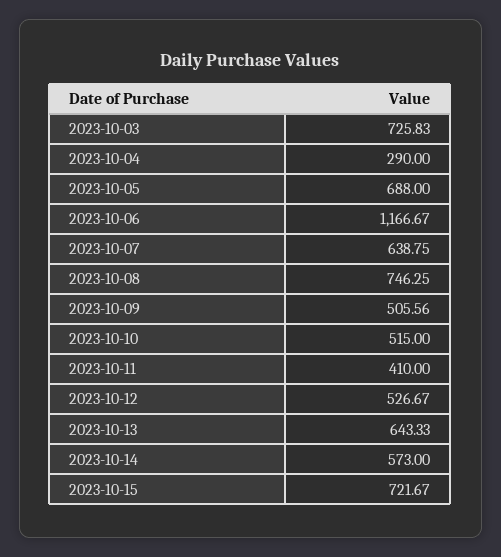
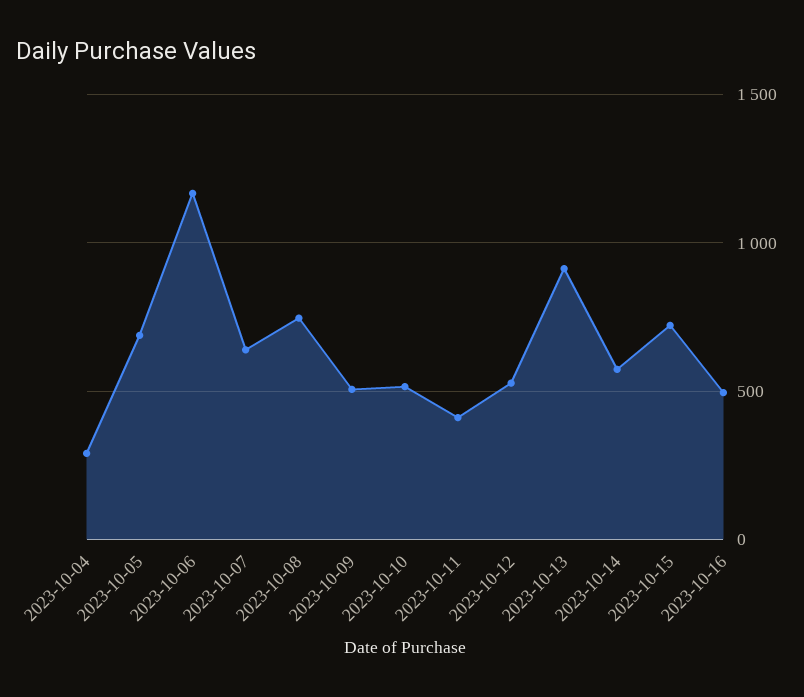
2023-10-03: 725.83 -> none
2023-10-13: 643.33 -> 900
2023-10-16: none -> 500

